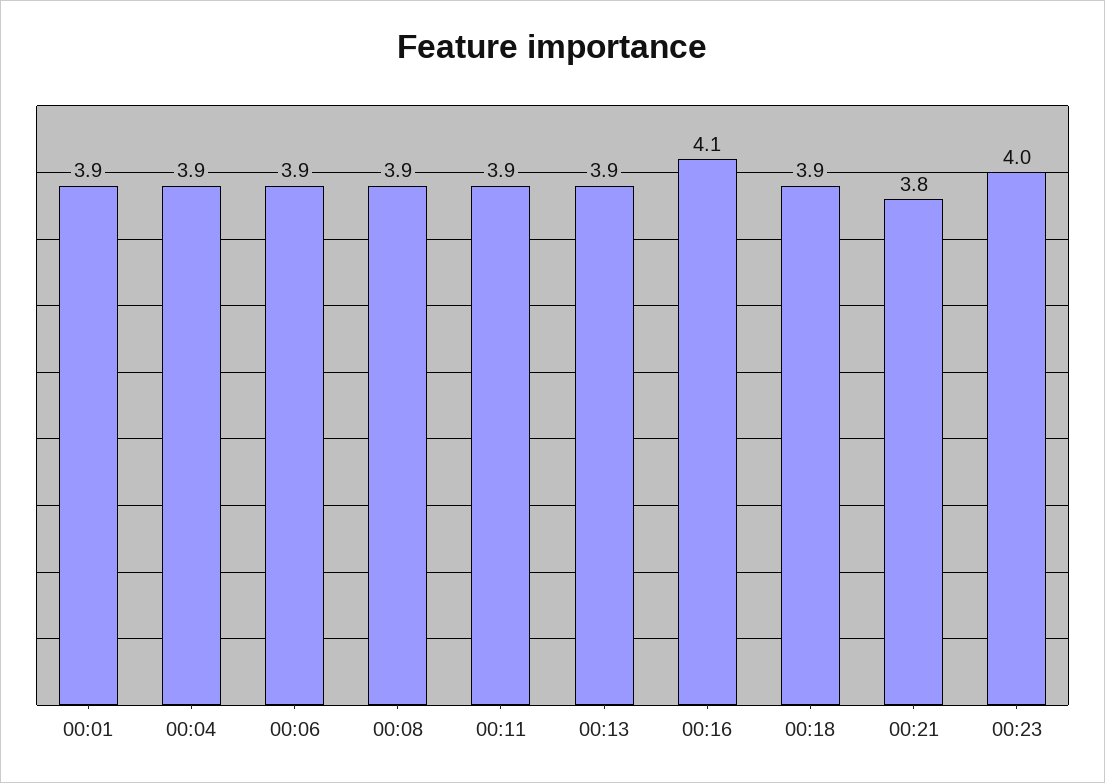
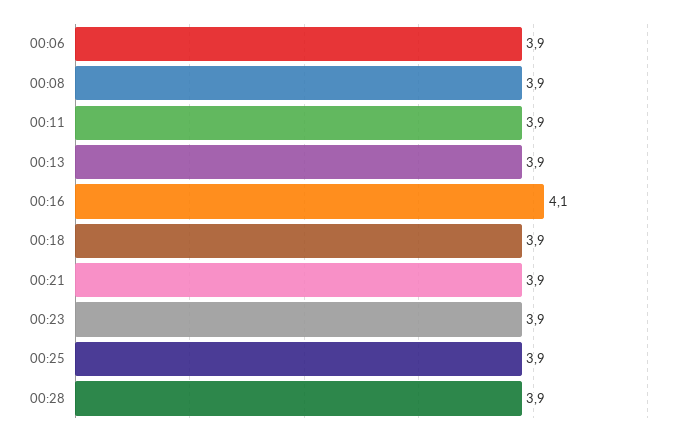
00:01: 3.9 -> none
00:04: 3.9 -> none
00:21: 3.8 -> 3.9
00:23: 4 -> 3.9
00:25: none -> 3.9
00:28: none -> 3.9

